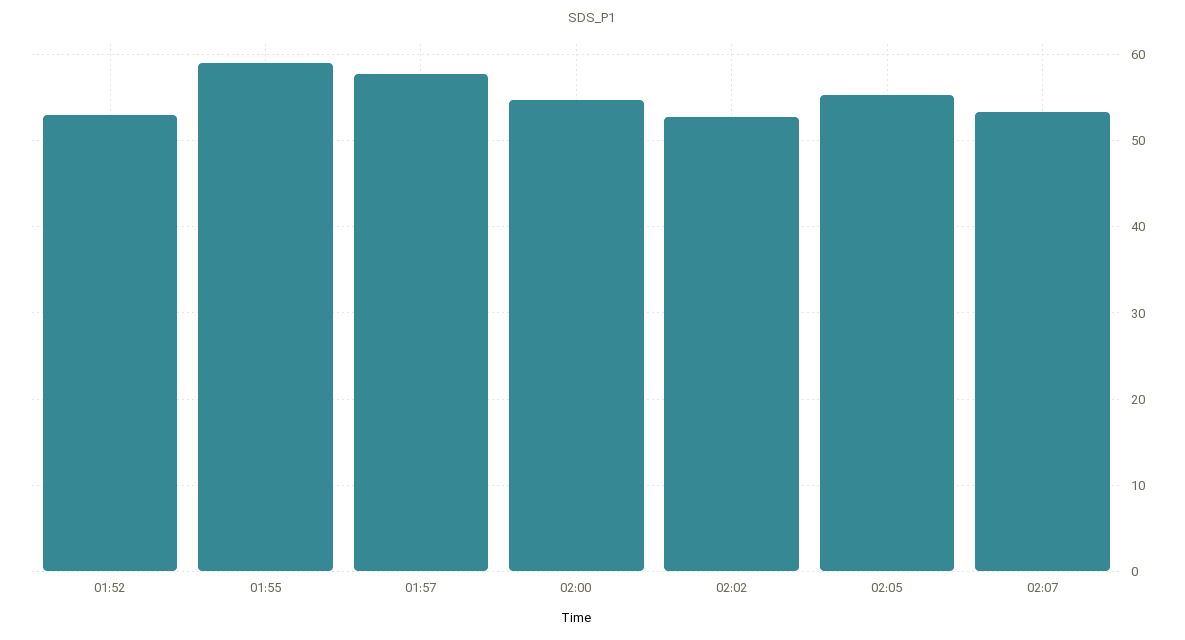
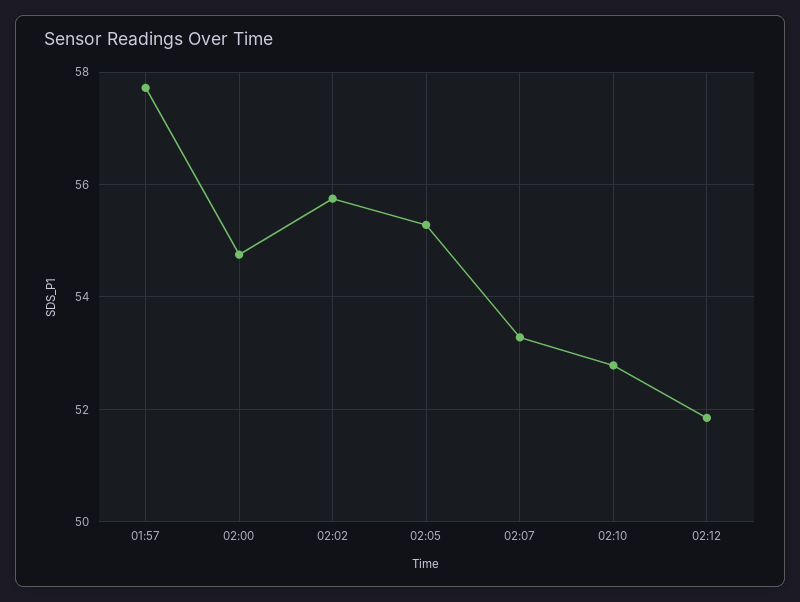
01:52: 53 -> none
01:55: 59 -> none
02:02: 53 -> 55.8
02:10: none -> 52.8
02:12: none -> 51.8

